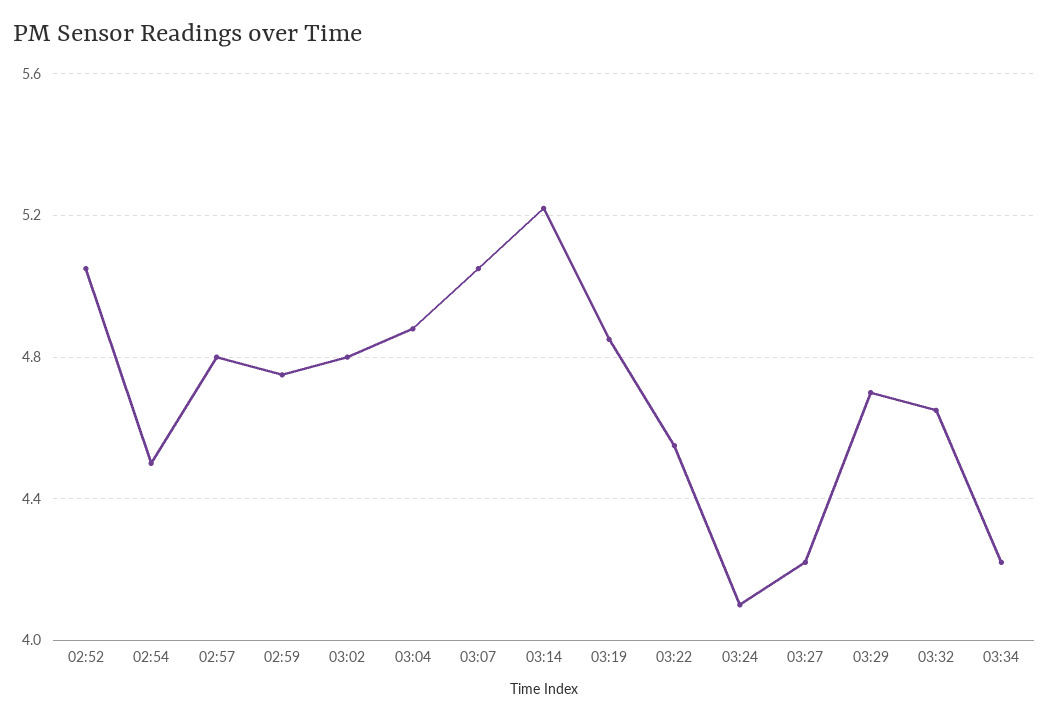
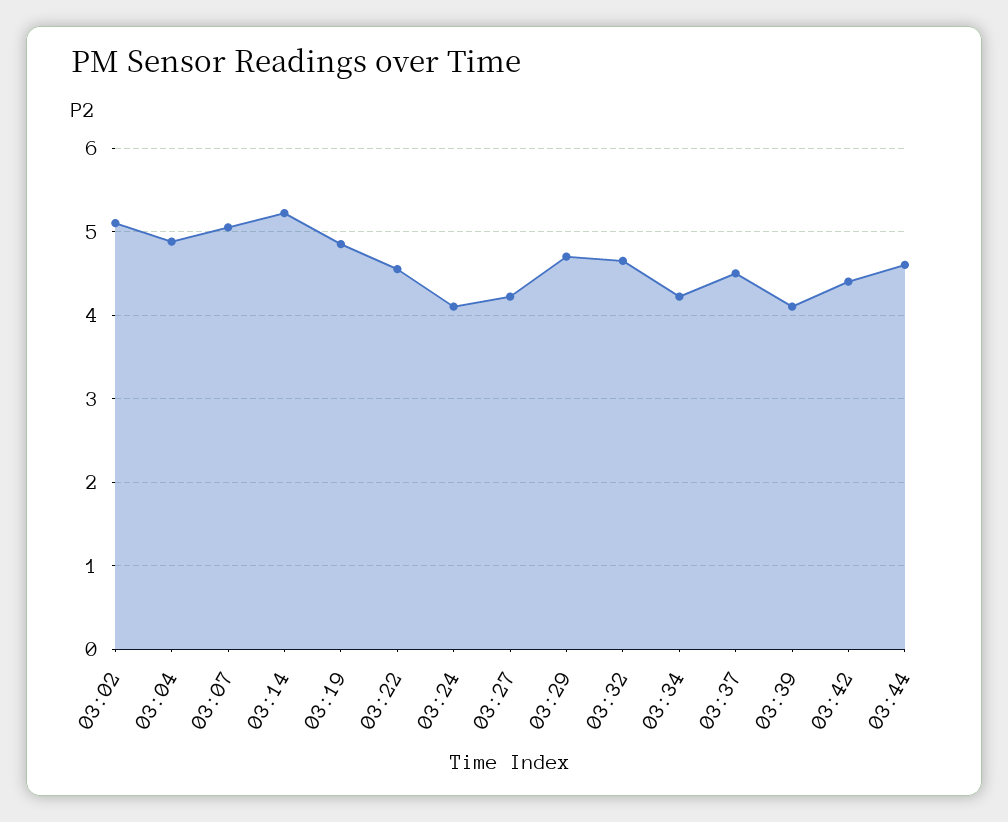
02:52: 5.05 -> none
02:54: 4.5 -> none
02:57: 4.8 -> none
02:59: 4.75 -> none
03:02: 4.8 -> 5.1
03:37: none -> 4.5
03:39: none -> 4.1
03:42: none -> 4.4
03:44: none -> 4.6

